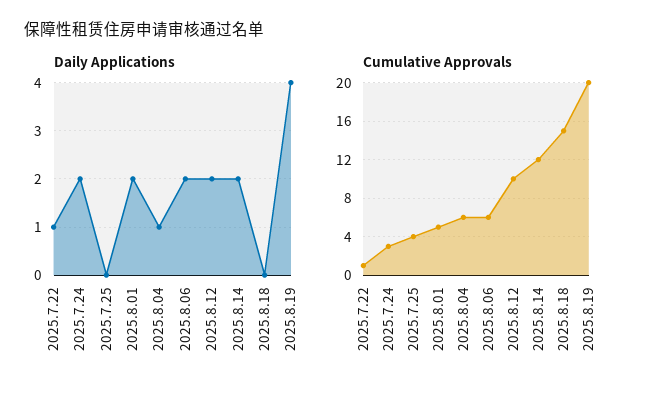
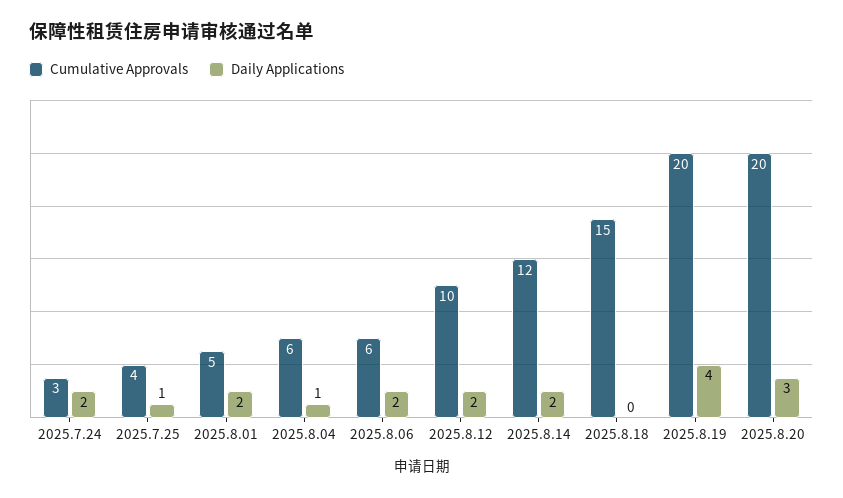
Daily Applications, 2025.7.22: 1 -> none
Daily Applications, 2025.7.25: 0 -> 1
Cumulative Approvals, 2025.7.22: 1 -> none
Cumulative Approvals, 2025.8.20: none -> 20
Daily Applications, 2025.8.20: none -> 3

